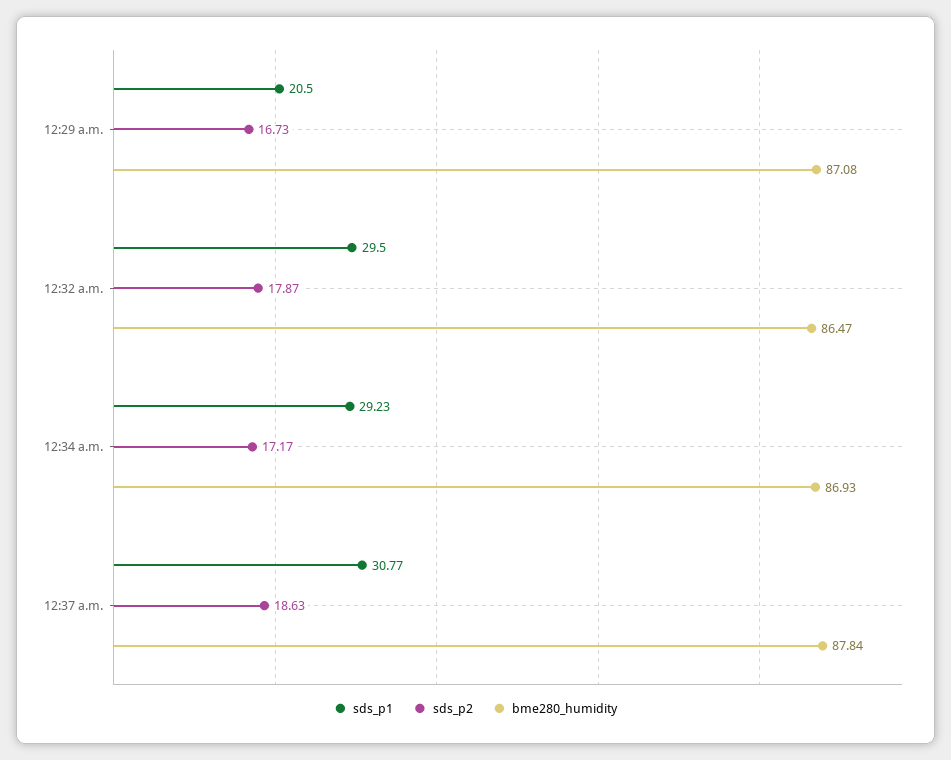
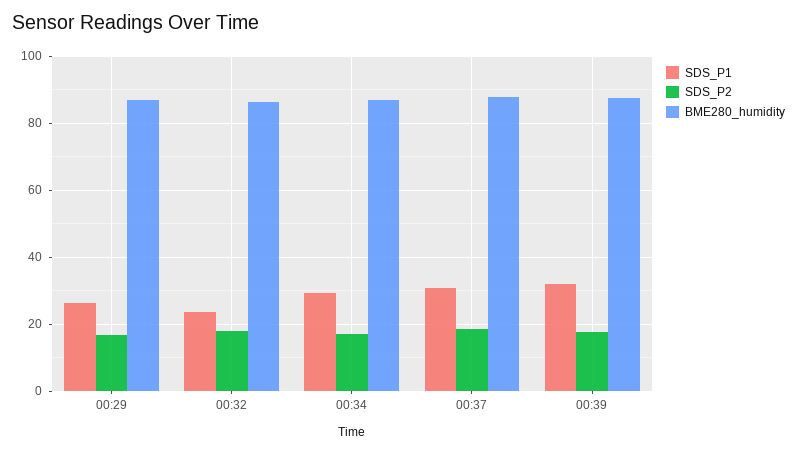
sds_p1, 12:29 a.m.: 20.5 -> 26
sds_p1, 12:32 a.m.: 29.5 -> 24
sds_p1, 00:39: none -> 32
sds_p2, 00:39: none -> 18
bme280_humidity, 00:39: none -> 88

